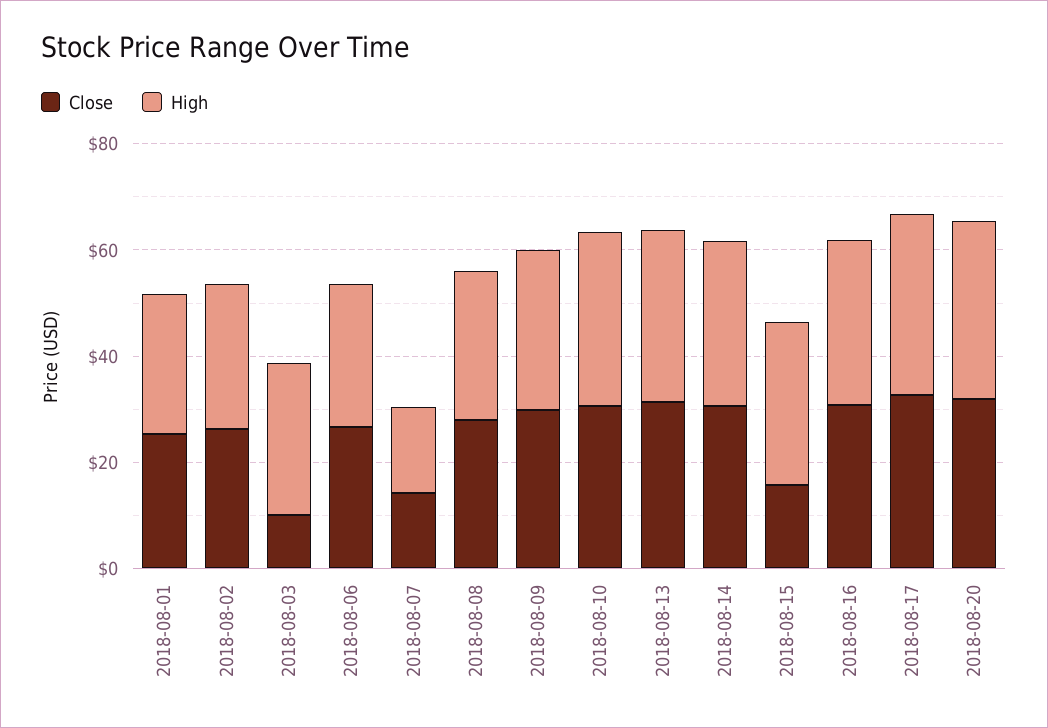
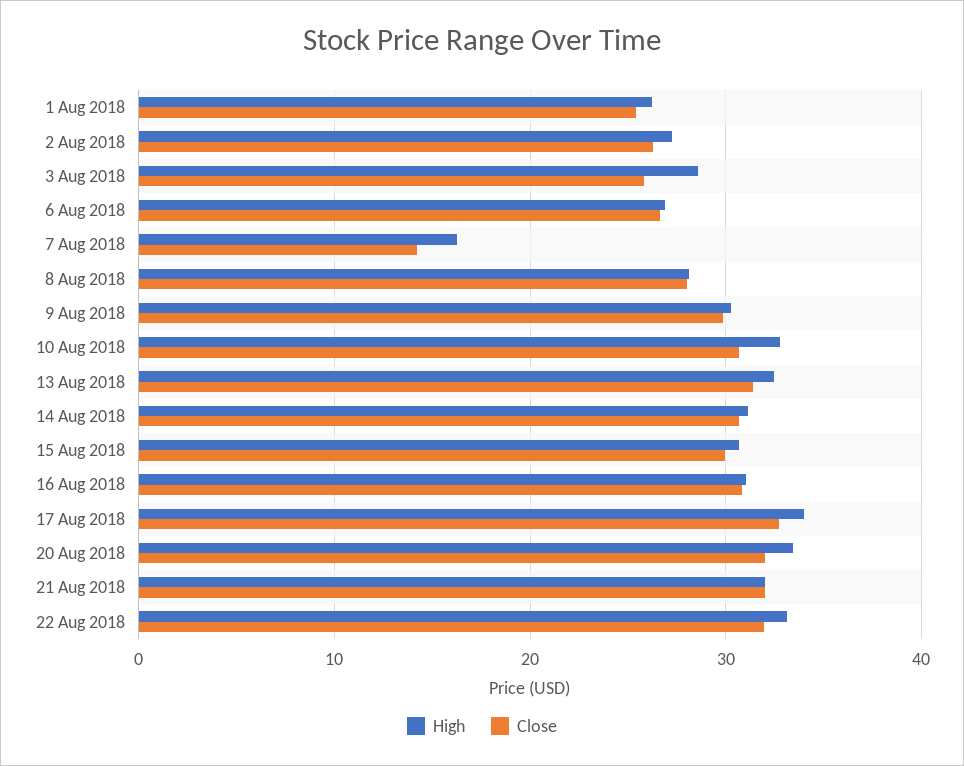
Close, 2018-08-03: 10 -> 26
Close, 2018-08-15: 15 -> 30
High, 21 Aug 2018: none -> 32
Close, 21 Aug 2018: none -> 32
High, 22 Aug 2018: none -> 33
Close, 22 Aug 2018: none -> 32

